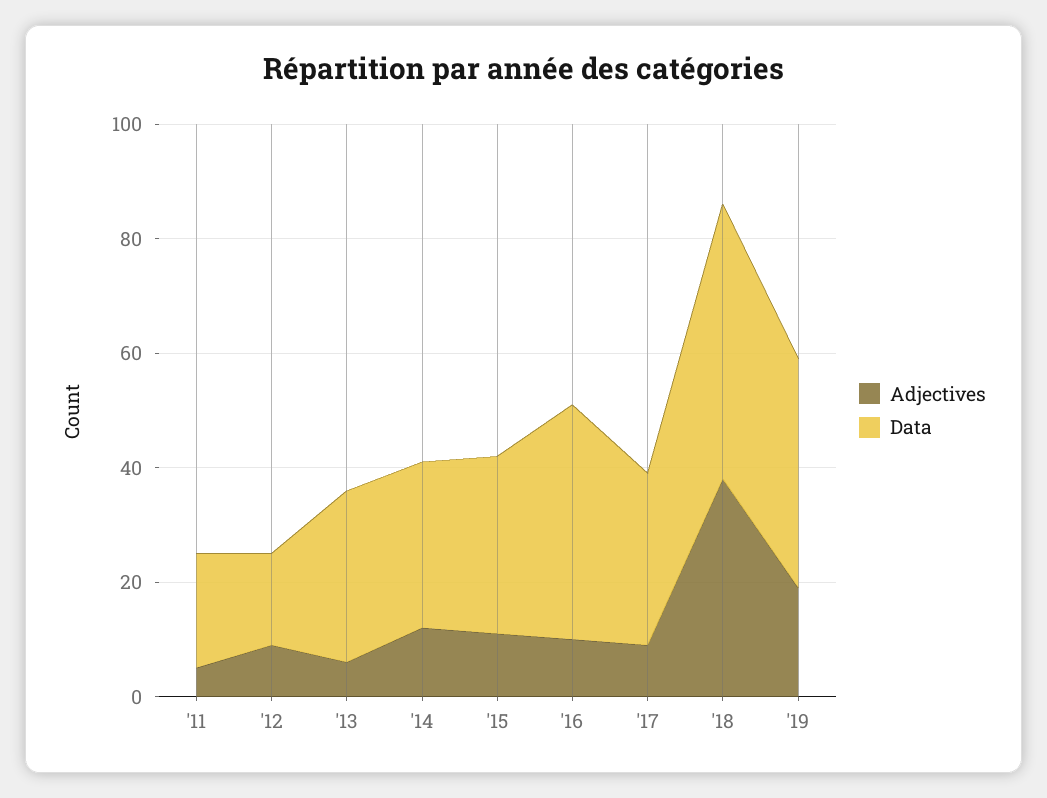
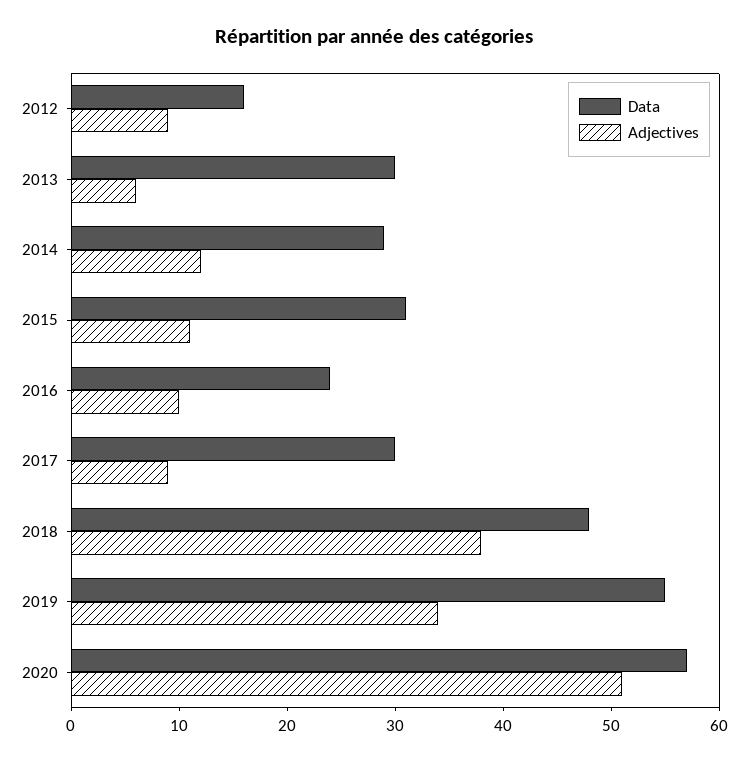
Adjectives, '11: 5 -> none
Data, '11: 20 -> none
Data, '16: 40 -> 24
Adjectives, '19: 20 -> 34
Data, '19: 40 -> 55
Data, 2020: none -> 57
Adjectives, 2020: none -> 51

